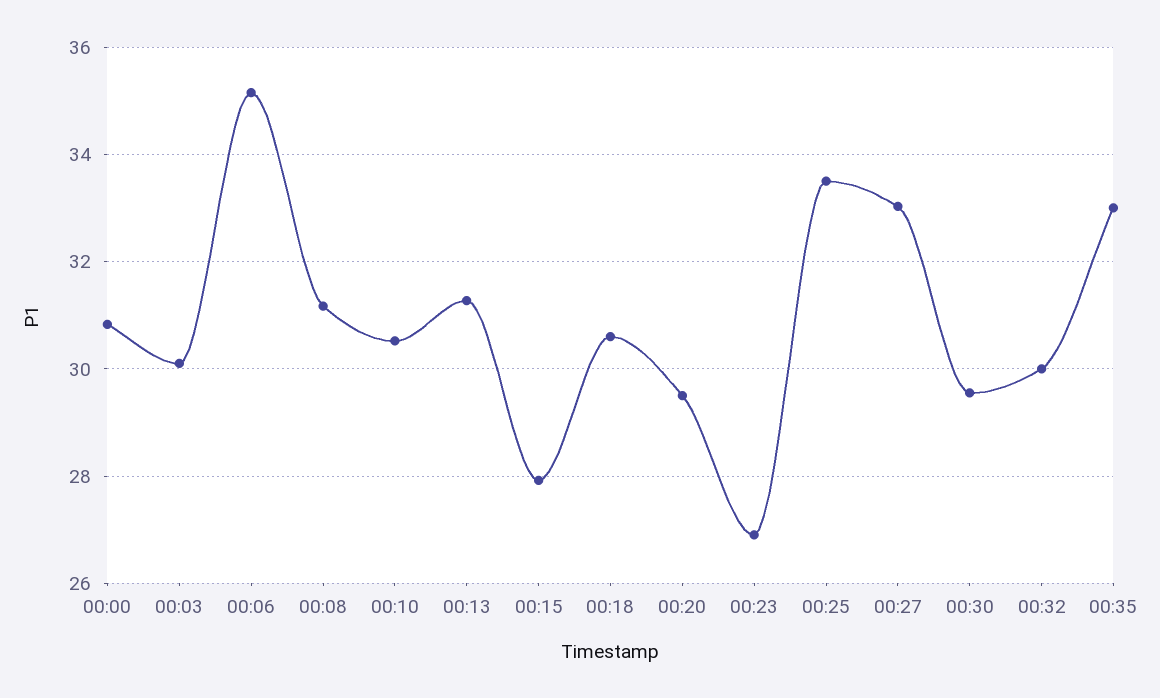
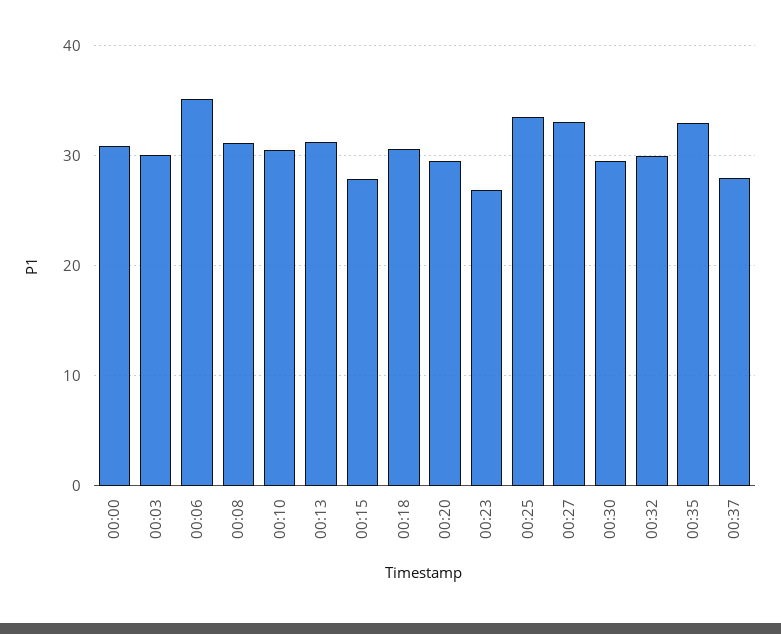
00:37: none -> 28

